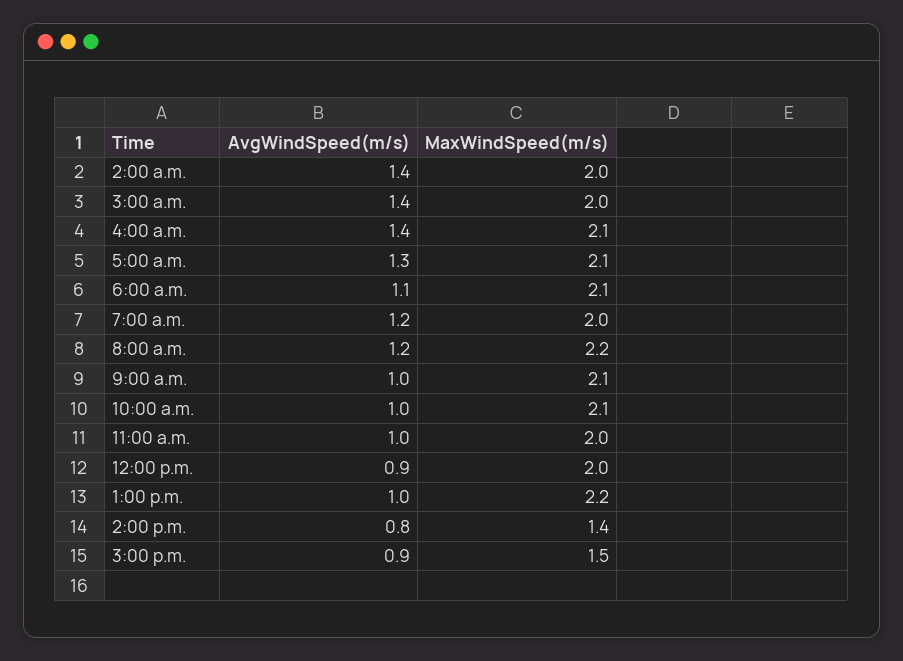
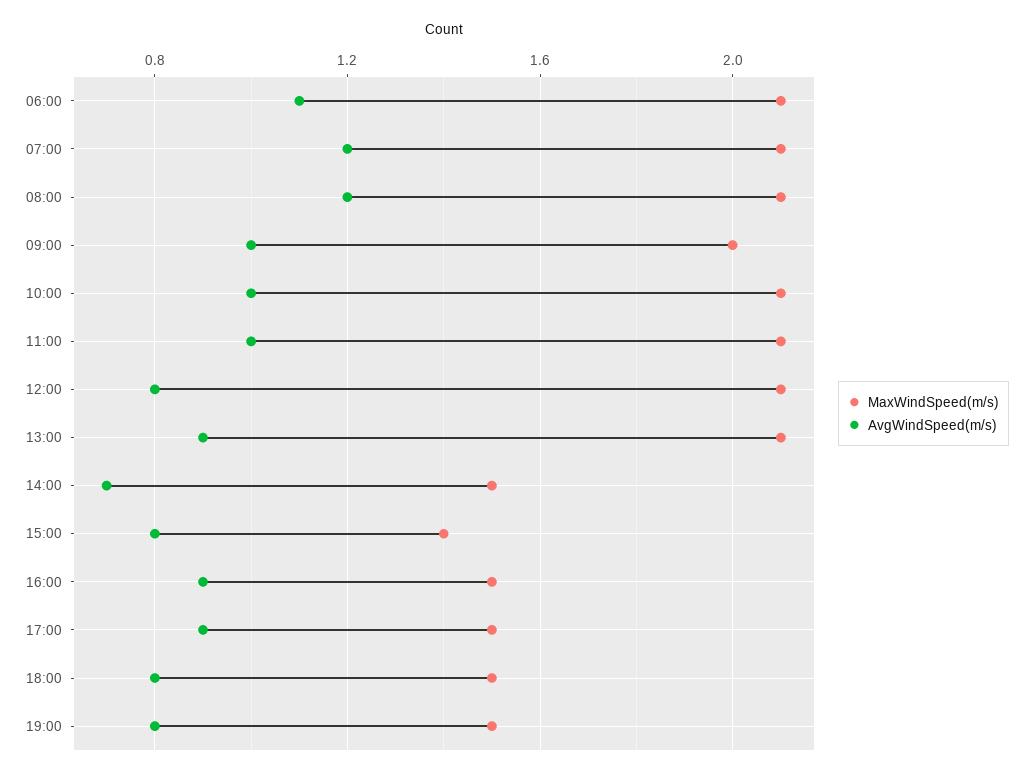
AvgWindSpeed(m/s), 2:00 a.m.: 1.4 -> none
MaxWindSpeed(m/s), 2:00 a.m.: 2 -> none
AvgWindSpeed(m/s), 3:00 a.m.: 1.4 -> none
MaxWindSpeed(m/s), 3:00 a.m.: 2 -> none
AvgWindSpeed(m/s), 4:00 a.m.: 1.4 -> none
MaxWindSpeed(m/s), 4:00 a.m.: 2.1 -> none
AvgWindSpeed(m/s), 5:00 a.m.: 1.3 -> none
MaxWindSpeed(m/s), 5:00 a.m.: 2.1 -> none
MaxWindSpeed(m/s), 7:00 a.m.: 2 -> 2.1
MaxWindSpeed(m/s), 8:00 a.m.: 2.2 -> 2.1
MaxWindSpeed(m/s), 9:00 a.m.: 2.1 -> 2
MaxWindSpeed(m/s), 11:00 a.m.: 2 -> 2.1
AvgWindSpeed(m/s), 12:00 p.m.: 0.9 -> 0.8
MaxWindSpeed(m/s), 12:00 p.m.: 2 -> 2.1
AvgWindSpeed(m/s), 1:00 p.m.: 1 -> 0.9
MaxWindSpeed(m/s), 1:00 p.m.: 2.2 -> 2.1
AvgWindSpeed(m/s), 2:00 p.m.: 0.8 -> 0.7
MaxWindSpeed(m/s), 2:00 p.m.: 1.4 -> 1.5
AvgWindSpeed(m/s), 3:00 p.m.: 0.9 -> 0.8
MaxWindSpeed(m/s), 3:00 p.m.: 1.5 -> 1.4
MaxWindSpeed(m/s), 16:00: none -> 1.5
AvgWindSpeed(m/s), 16:00: none -> 0.9
MaxWindSpeed(m/s), 17:00: none -> 1.5
AvgWindSpeed(m/s), 17:00: none -> 0.9
MaxWindSpeed(m/s), 18:00: none -> 1.5
AvgWindSpeed(m/s), 18:00: none -> 0.8
MaxWindSpeed(m/s), 19:00: none -> 1.5
AvgWindSpeed(m/s), 19:00: none -> 0.8

